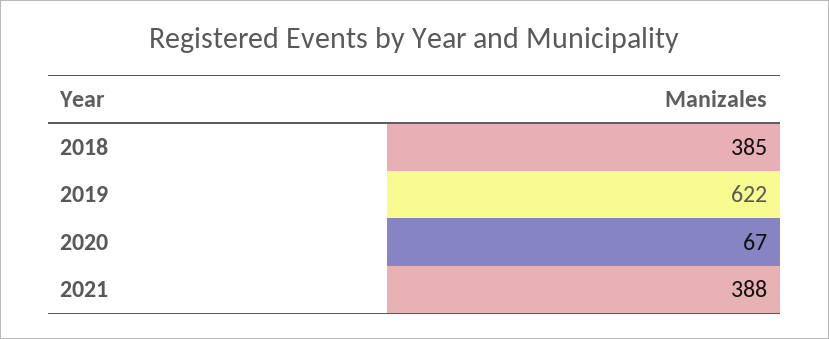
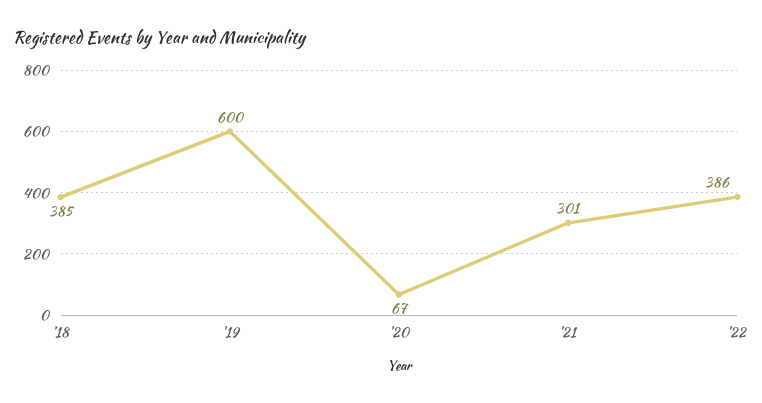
2019: 622 -> 600
2021: 388 -> 301
'22: none -> 386

